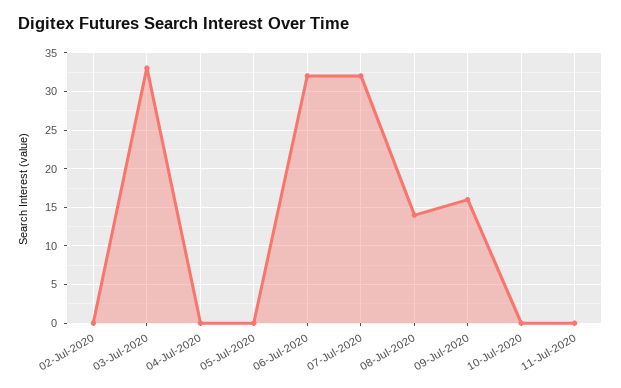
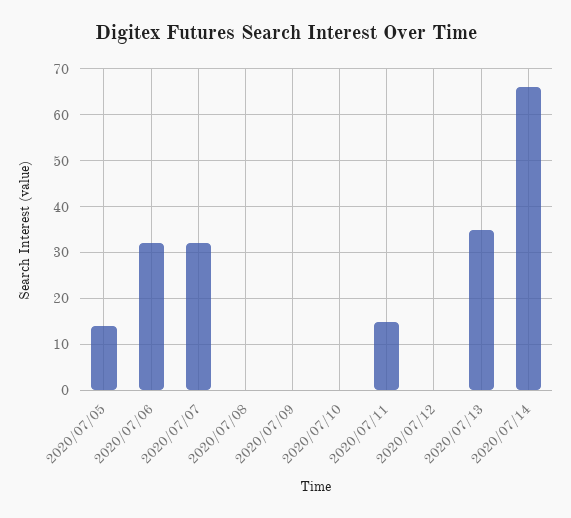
02-Jul-2020: 0 -> none
03-Jul-2020: 33 -> none
04-Jul-2020: 0 -> none
05-Jul-2020: 0 -> 15
08-Jul-2020: 14 -> 0
09-Jul-2020: 16 -> 0
11-Jul-2020: 0 -> 15
2020/07/12: none -> 0
2020/07/13: none -> 35
2020/07/14: none -> 65

